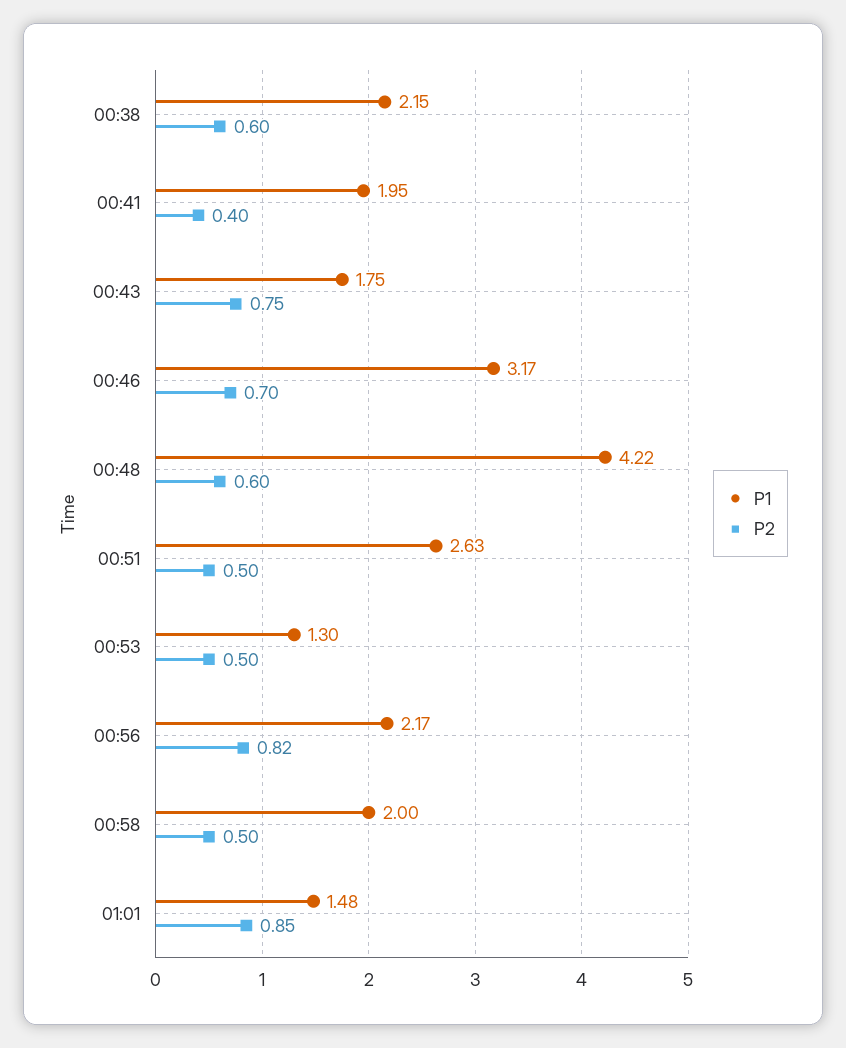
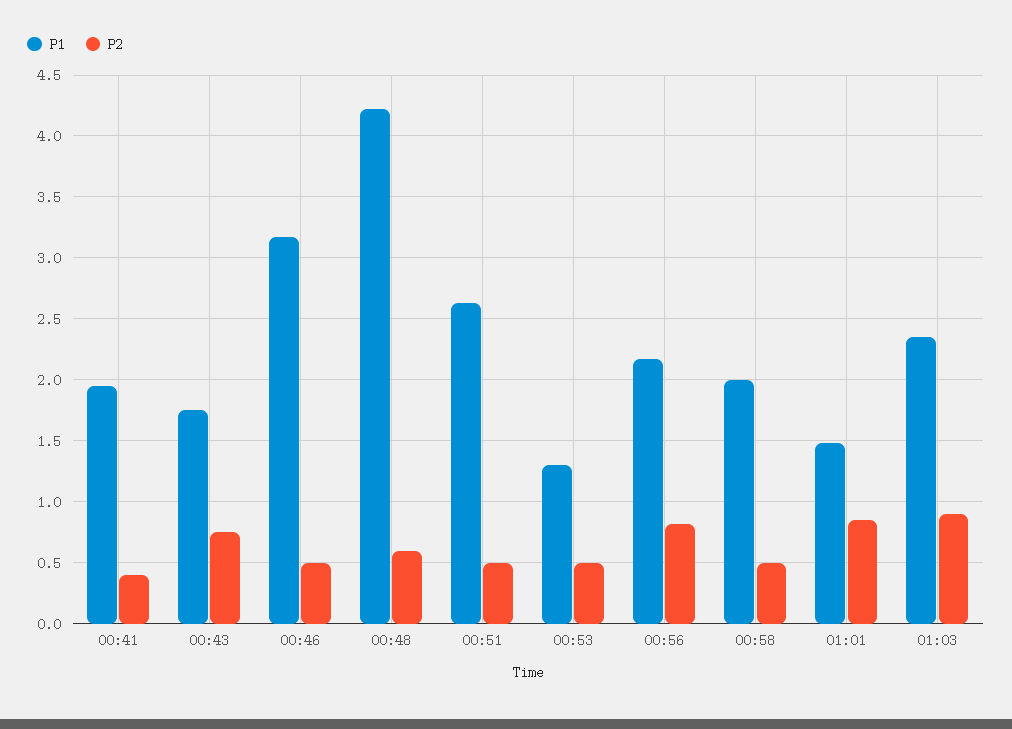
P1, 00:38: 2.15 -> none
P2, 00:38: 0.6 -> none
P2, 00:46: 0.7 -> 0.5
P1, 01:03: none -> 2.35
P2, 01:03: none -> 0.9

